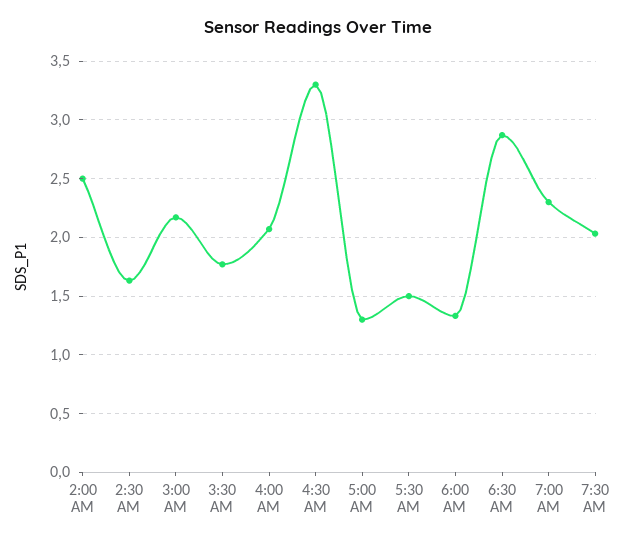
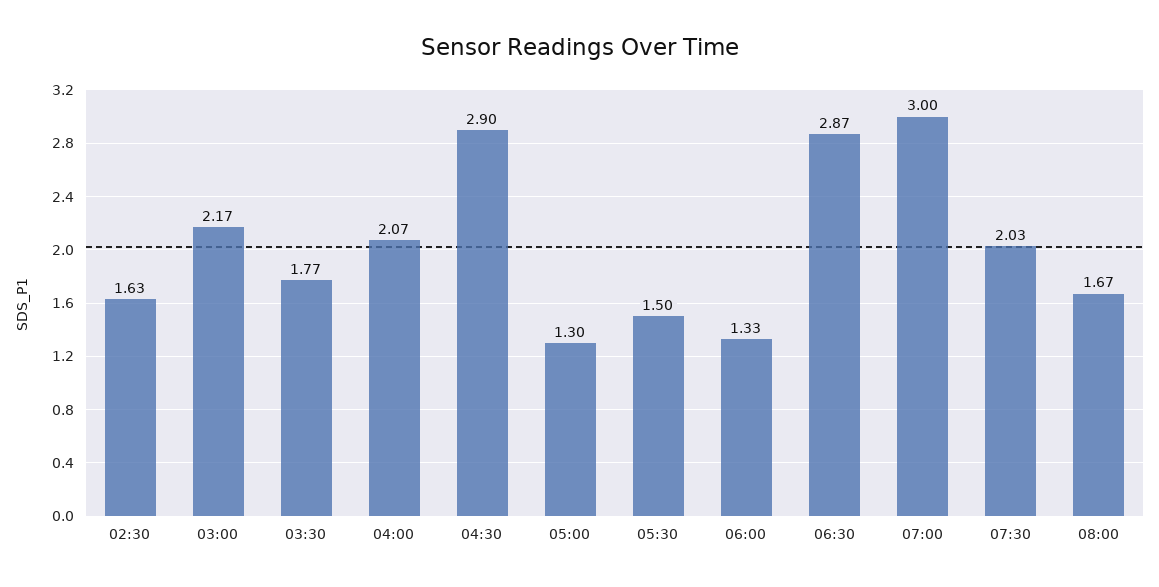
2:00 AM: 2.5 -> none
4:30 AM: 3.3 -> 2.9
7:00 AM: 2.3 -> 3
08:00: none -> 1.67

